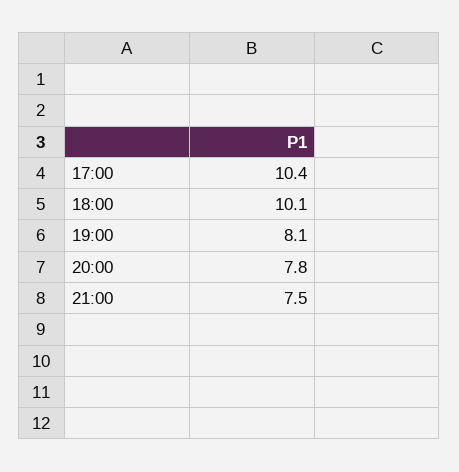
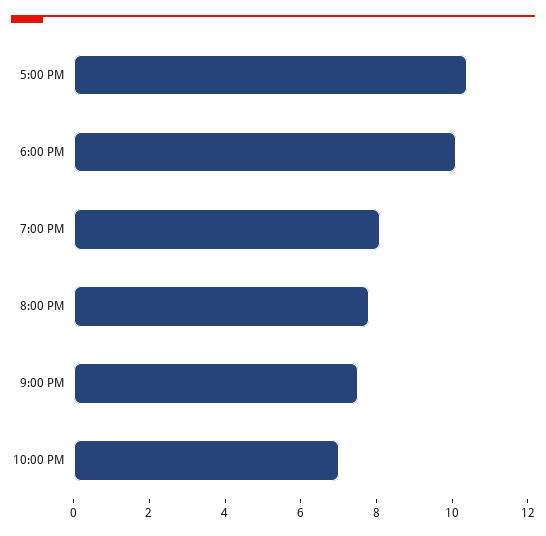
10:00 PM: none -> 7

